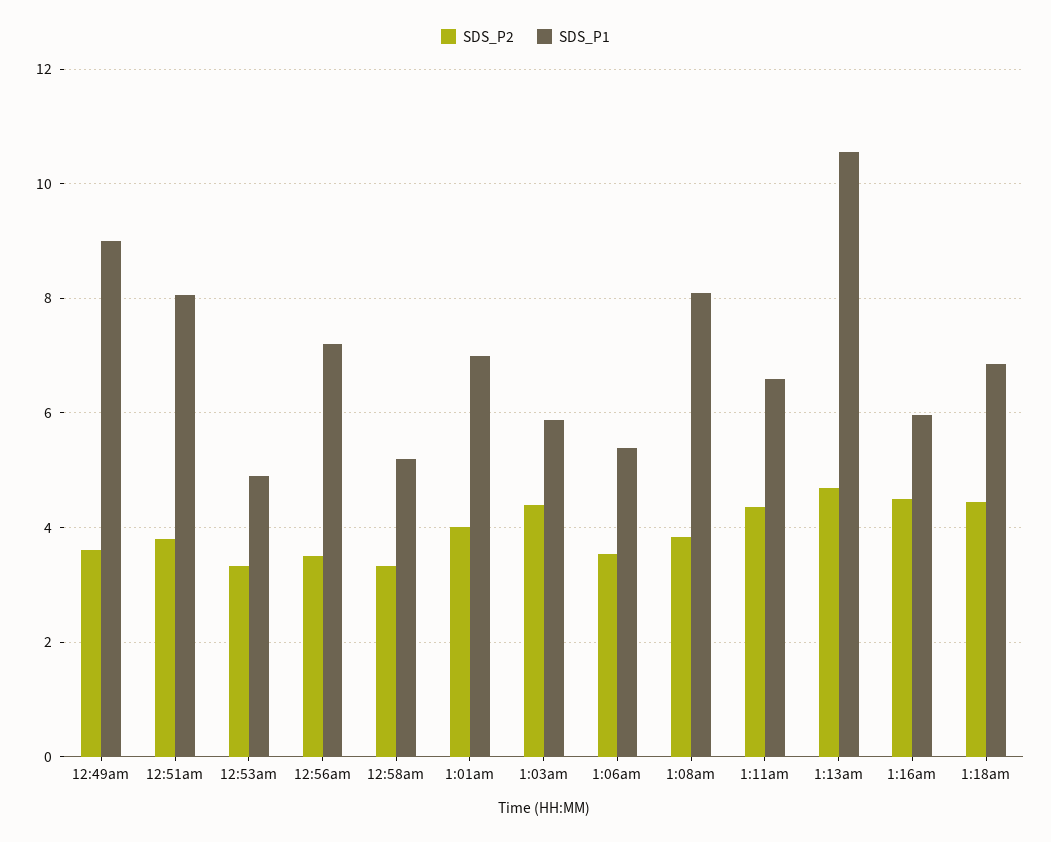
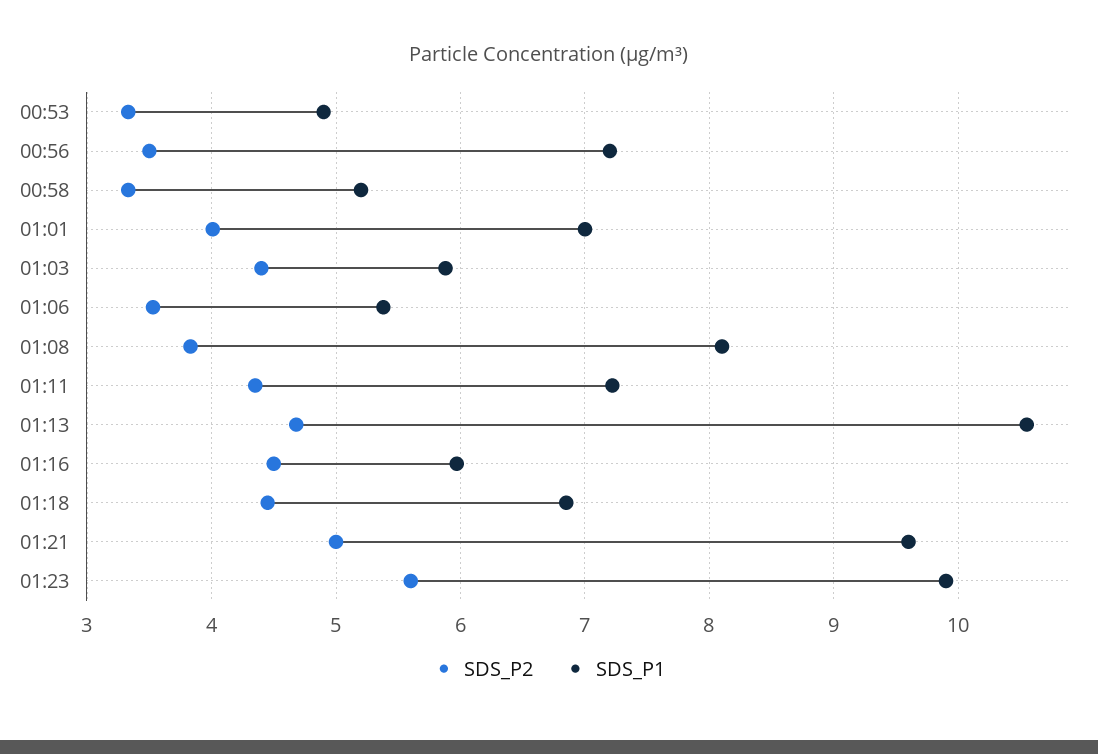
SDS_P2, 12:49am: 3.6 -> none
SDS_P1, 12:49am: 9 -> none
SDS_P2, 12:51am: 3.8 -> none
SDS_P1, 12:51am: 8 -> none
SDS_P1, 1:11am: 6.6 -> 7.2
SDS_P2, 01:21: none -> 5
SDS_P1, 01:21: none -> 9.6
SDS_P2, 01:23: none -> 5.6
SDS_P1, 01:23: none -> 9.9

